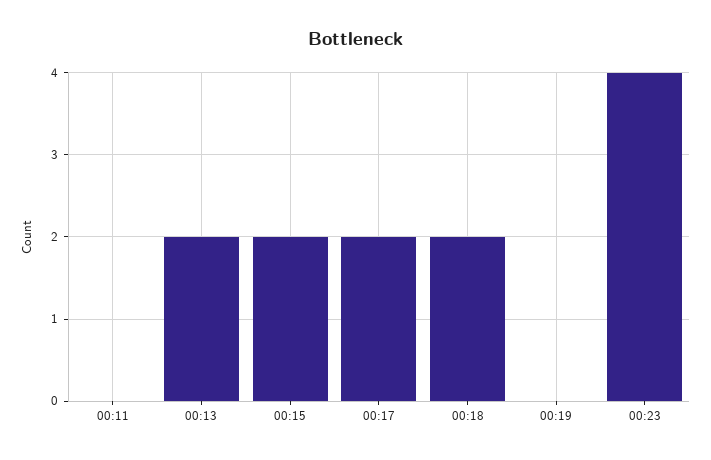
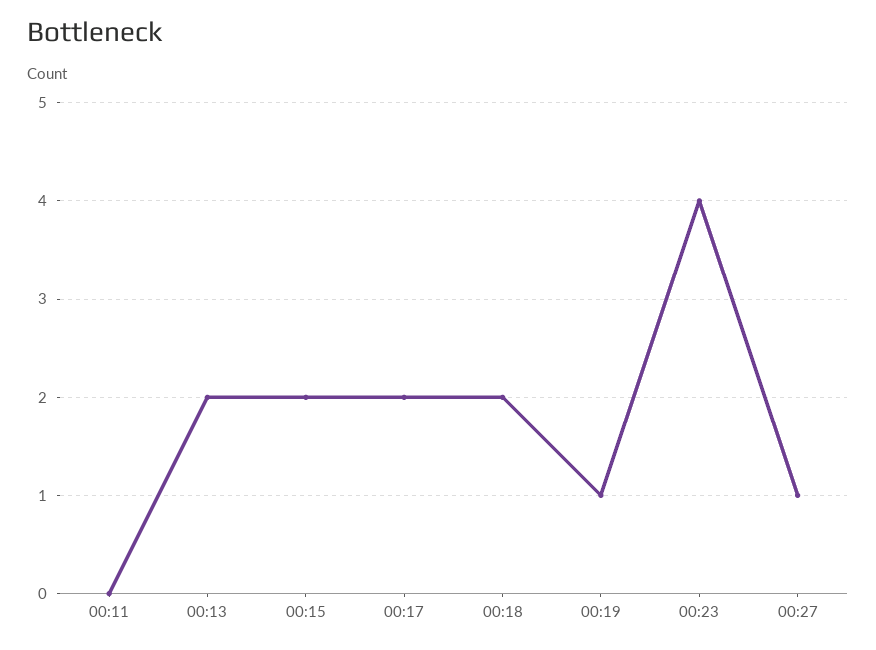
00:19: 0 -> 1
00:27: none -> 1

